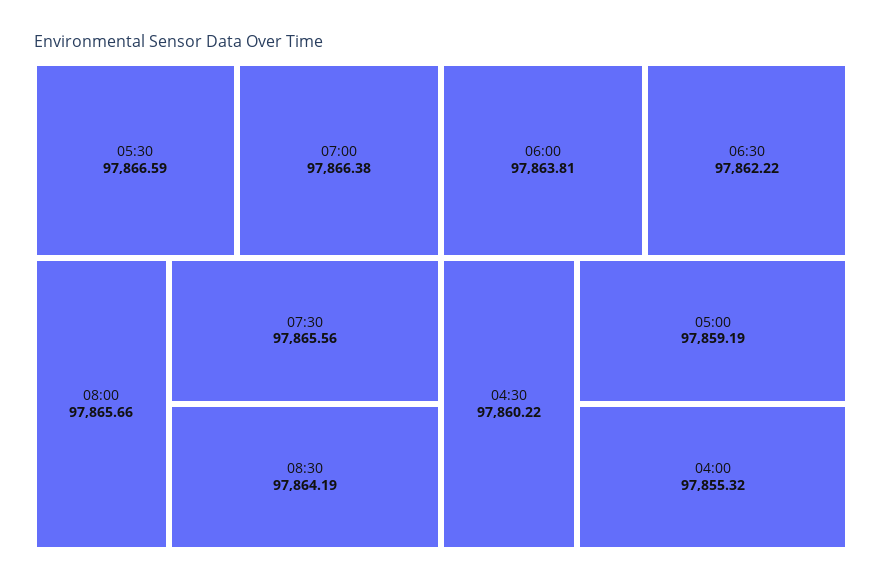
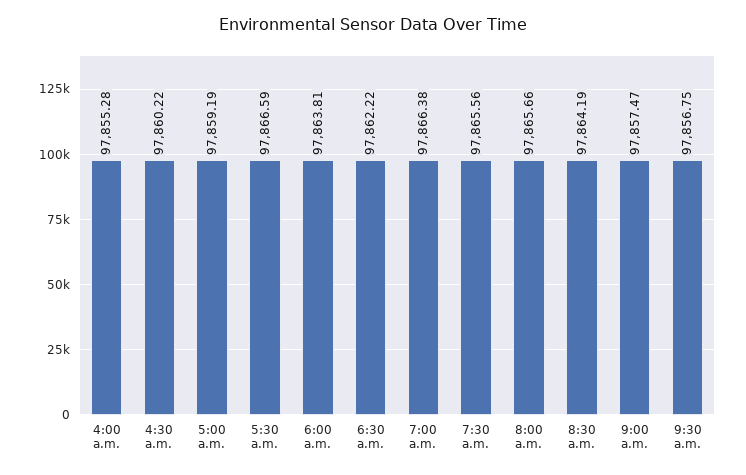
04:00: 97855.32 -> 97855.28
9:00 a.m.: none -> 97857.47
9:30 a.m.: none -> 97856.75

